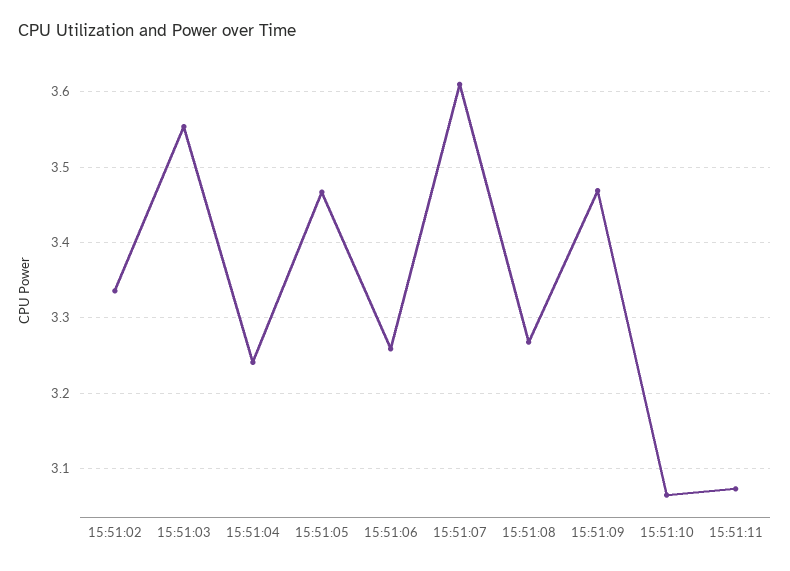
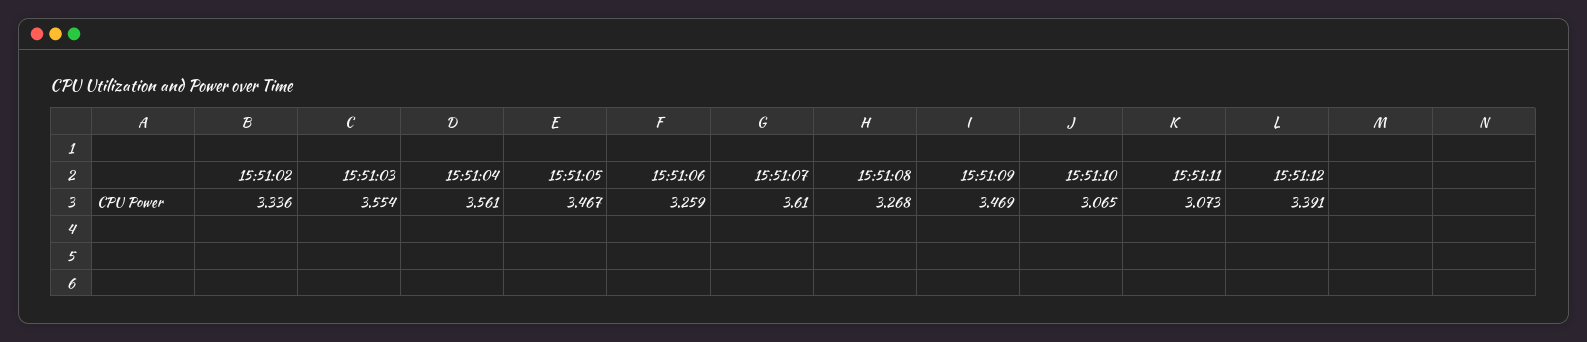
15:51:04: 3.24 -> 3.561
15:51:12: none -> 3.391

